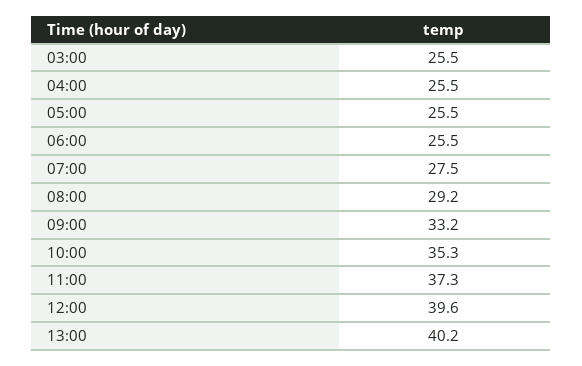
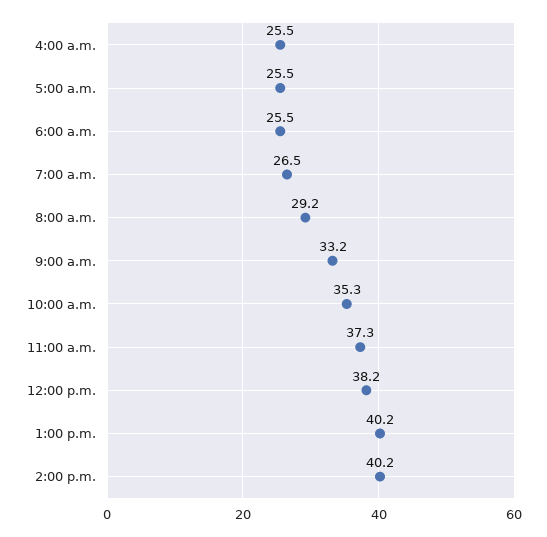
03:00: 25.5 -> none
07:00: 27.5 -> 26.5
12:00: 39.6 -> 38.2
2:00 p.m.: none -> 40.2

